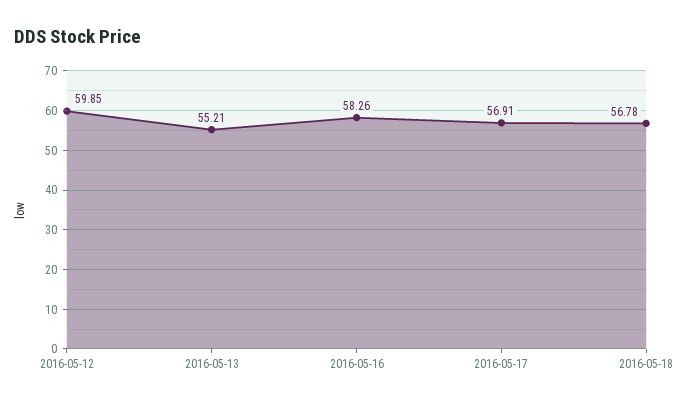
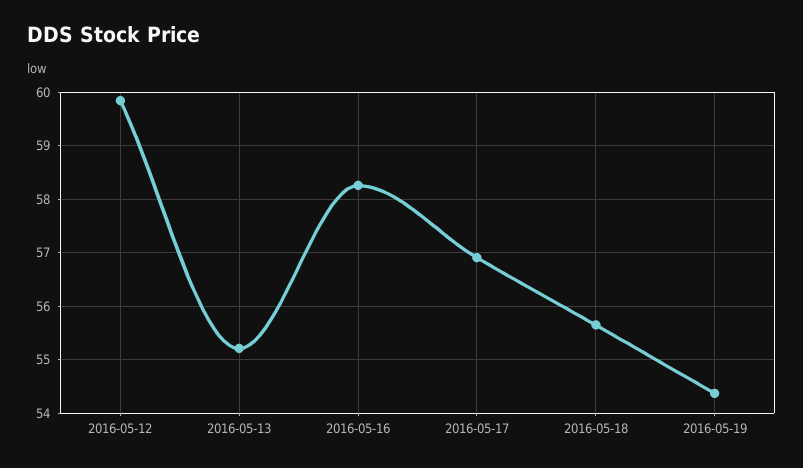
2016-05-18: 56.78 -> 55.6
2016-05-19: none -> 54.4

